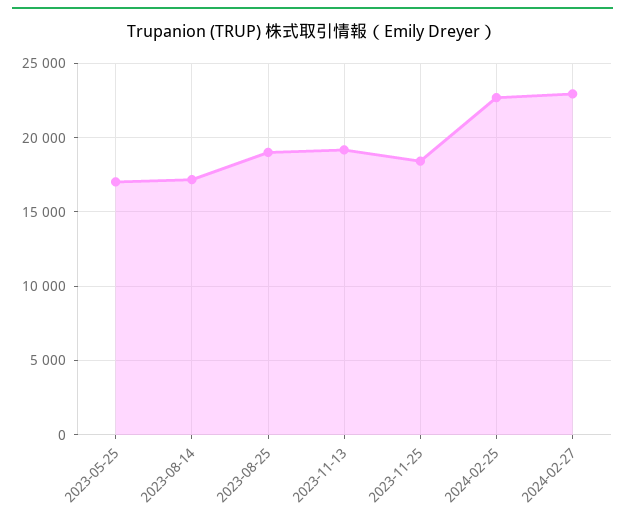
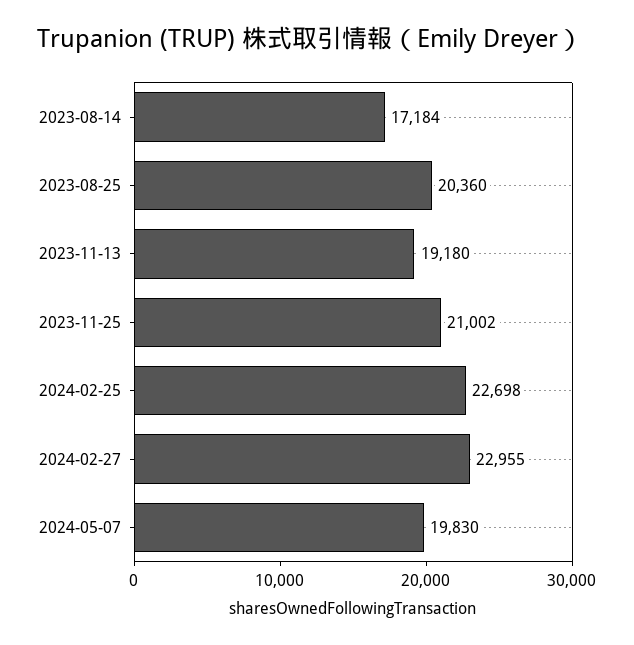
2023-05-25: 17000 -> none
2023-08-25: 19000 -> 20360
2023-11-25: 18500 -> 21002
2024-05-07: none -> 19830

